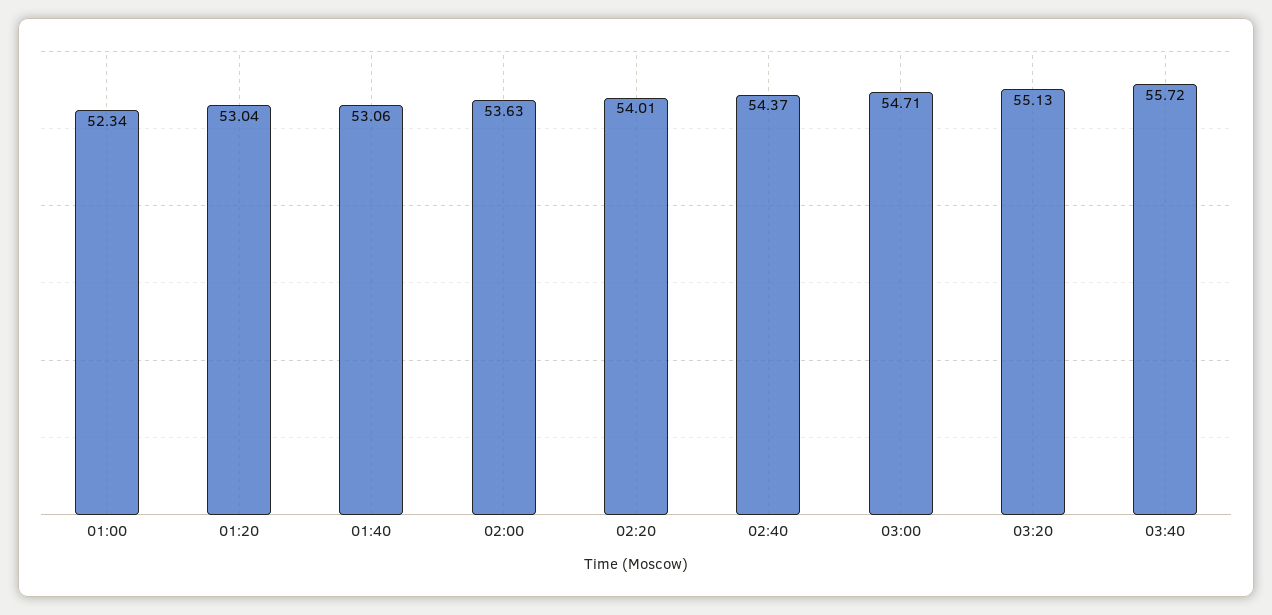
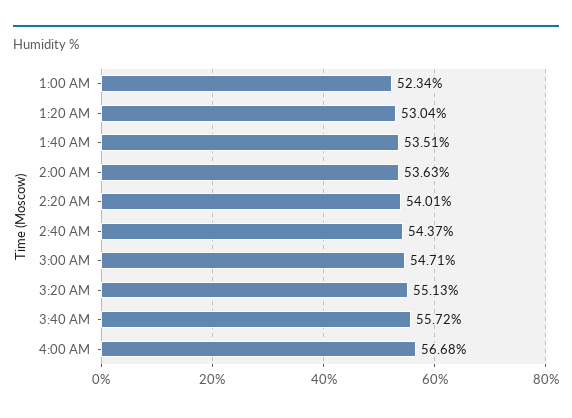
01:40: 53.06 -> 53.51
4:00 AM: none -> 56.68

